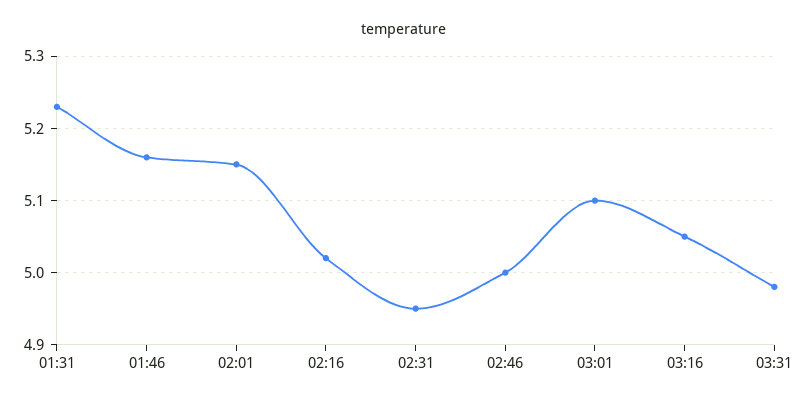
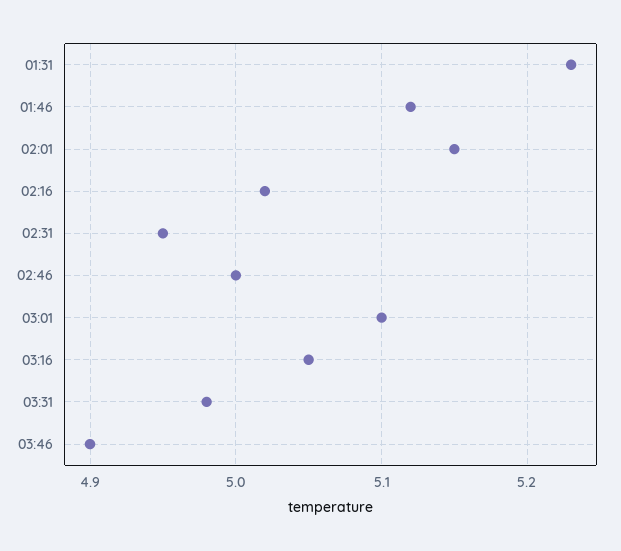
01:46: 5.16 -> 5.12
03:46: none -> 4.9

